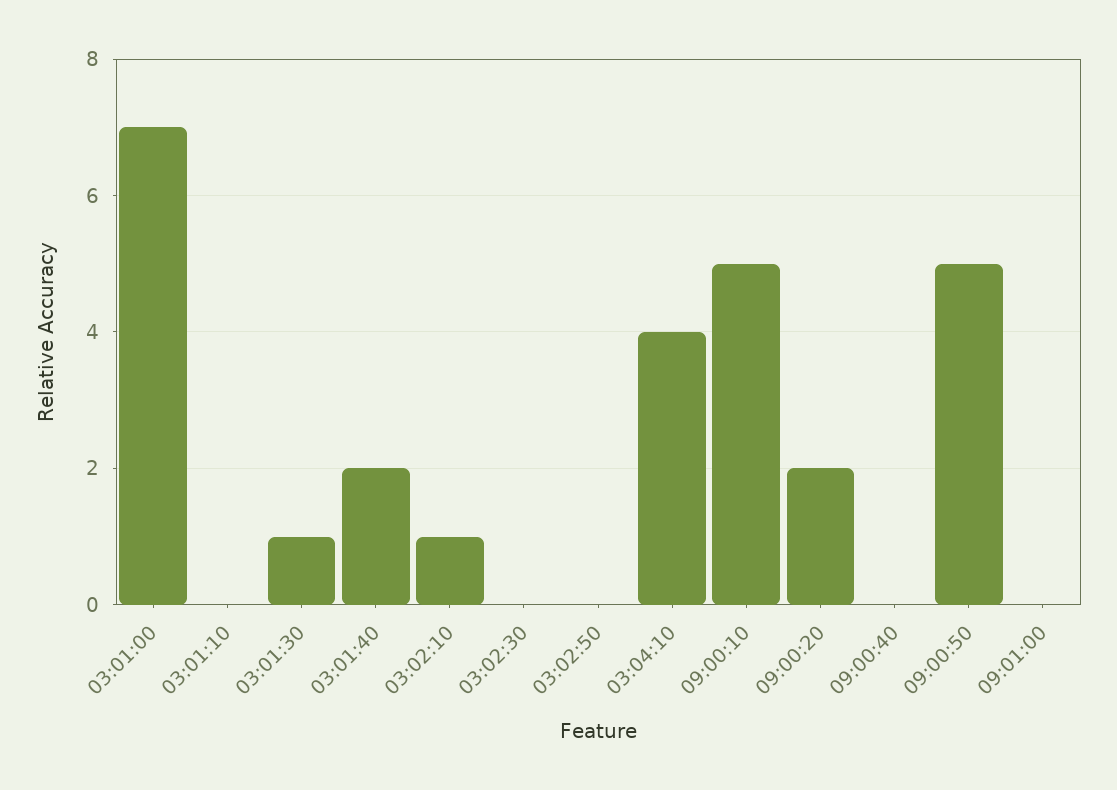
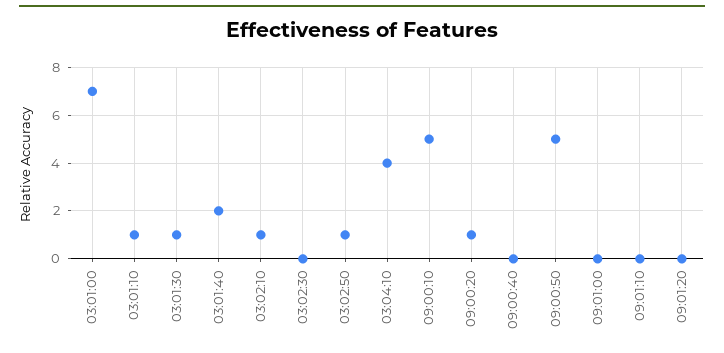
03:01:10: 0 -> 1
03:02:50: 0 -> 1
09:00:20: 2 -> 1
09:01:10: none -> 0
09:01:20: none -> 0

